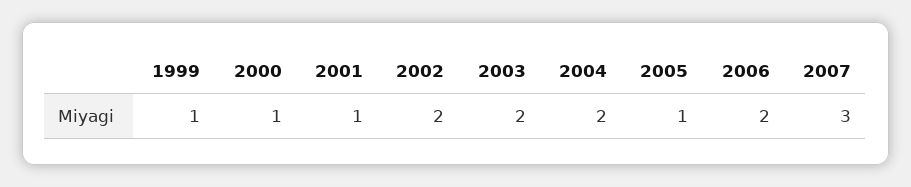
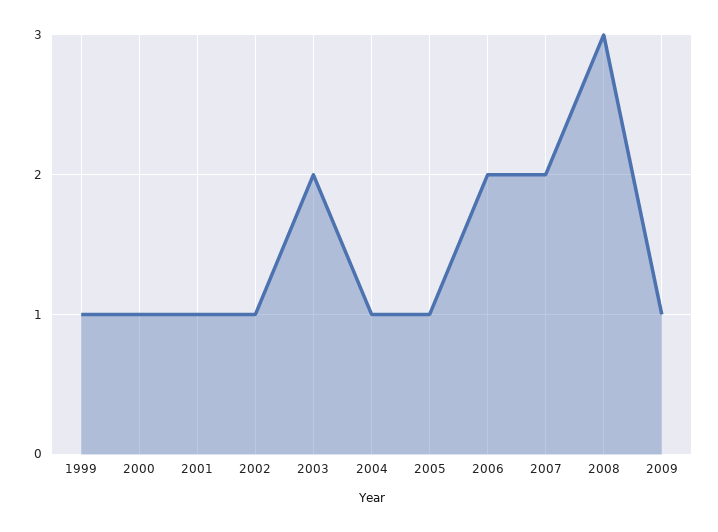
2002: 2 -> 1
2004: 2 -> 1
2007: 3 -> 2
2008: none -> 3
2009: none -> 1

